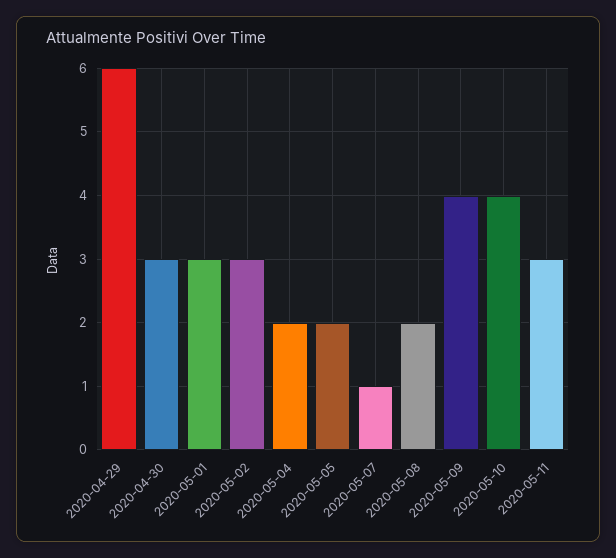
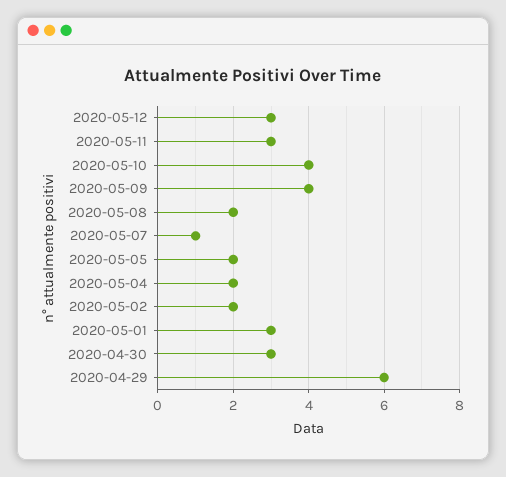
2020-05-02: 3 -> 2
2020-05-12: none -> 3

